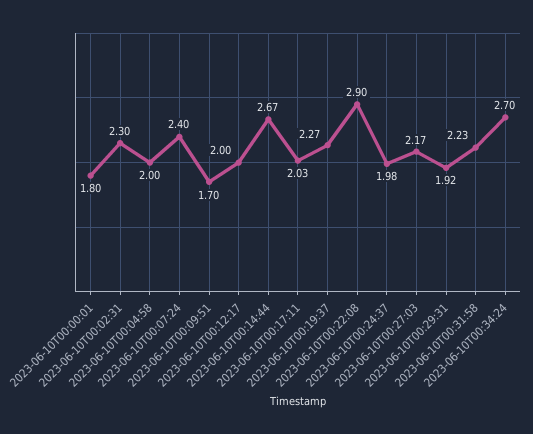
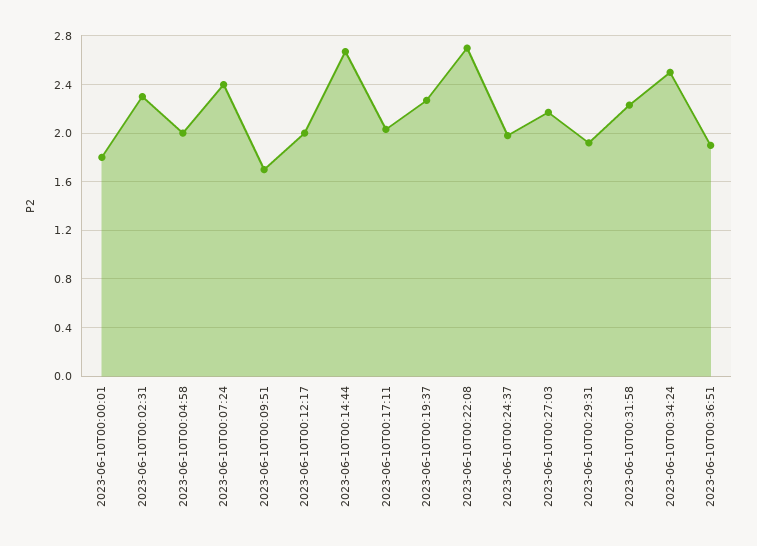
2023-06-10T00:22:08: 2.9 -> 2.7
2023-06-10T00:34:24: 2.7 -> 2.5
2023-06-10T00:36:51: none -> 1.9

